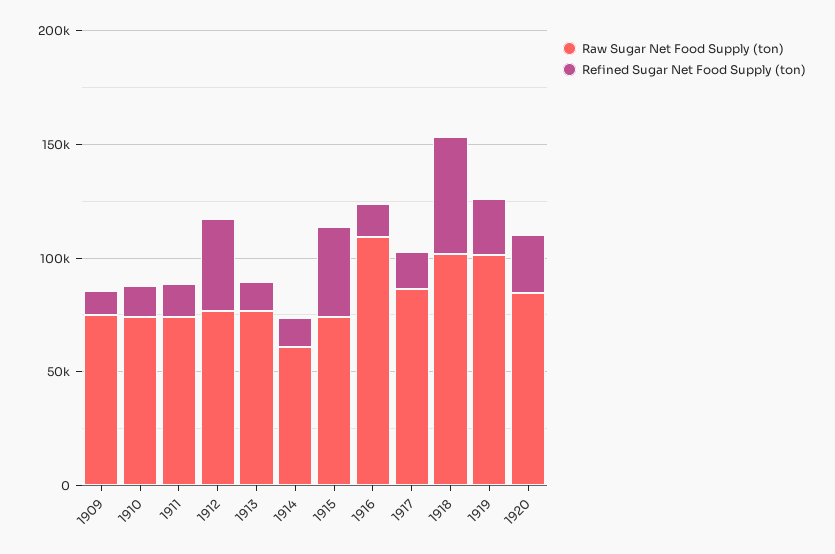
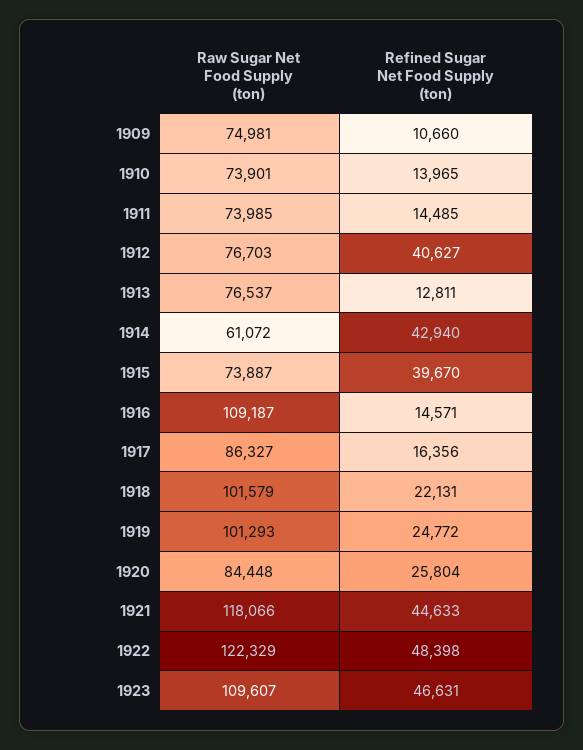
Refined Sugar Net Food Supply (ton), 1914: 10000 -> 42940
Refined Sugar Net Food Supply (ton), 1918: 50000 -> 22131
Raw Sugar Net Food Supply (ton), 1921: none -> 118066
Refined Sugar Net Food Supply (ton), 1921: none -> 44633
Raw Sugar Net Food Supply (ton), 1922: none -> 122329
Refined Sugar Net Food Supply (ton), 1922: none -> 48398
Raw Sugar Net Food Supply (ton), 1923: none -> 109607
Refined Sugar Net Food Supply (ton), 1923: none -> 46631

